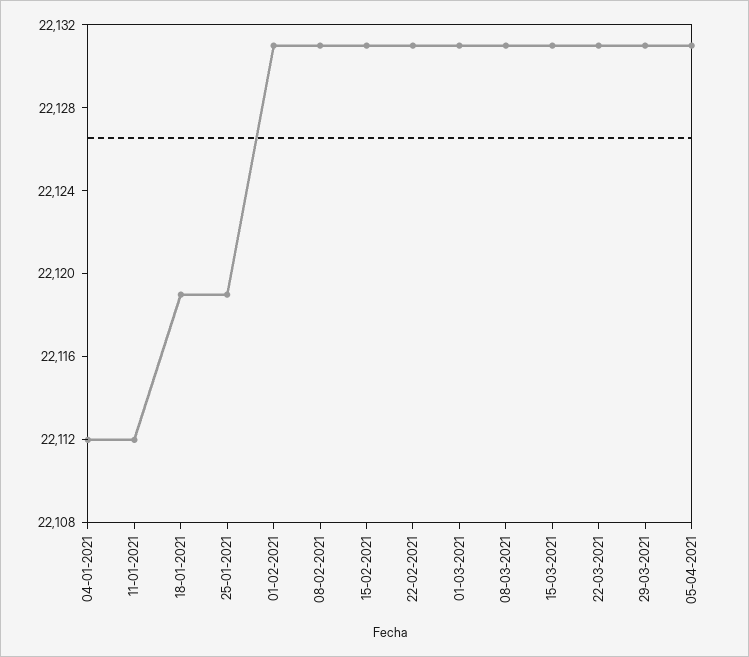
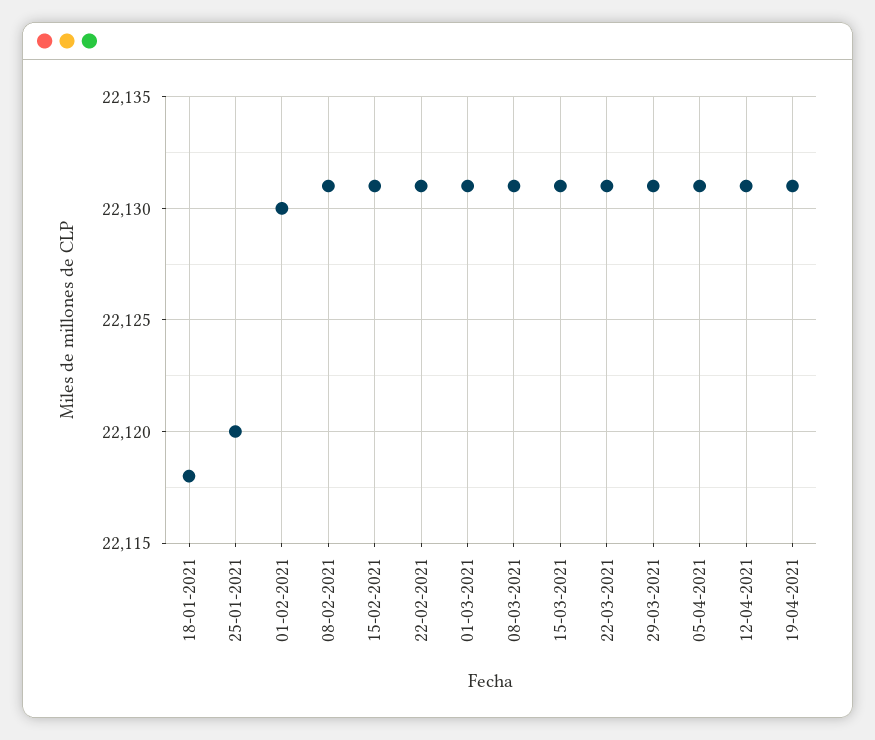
04-01-2021: 22112 -> none
11-01-2021: 22112 -> none
18-01-2021: 22119 -> 22118
25-01-2021: 22119 -> 22120
01-02-2021: 22131 -> 22130
12-04-2021: none -> 22131
19-04-2021: none -> 22131

